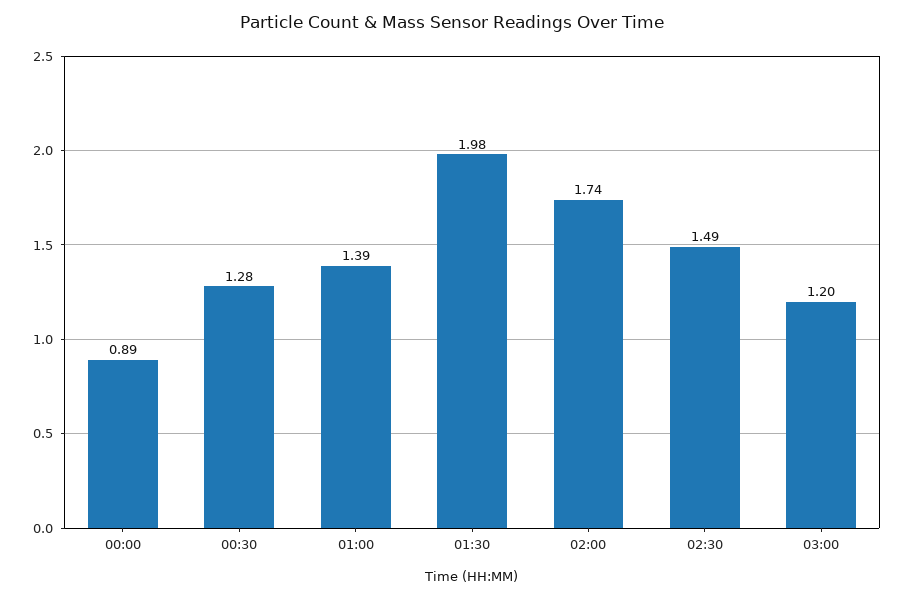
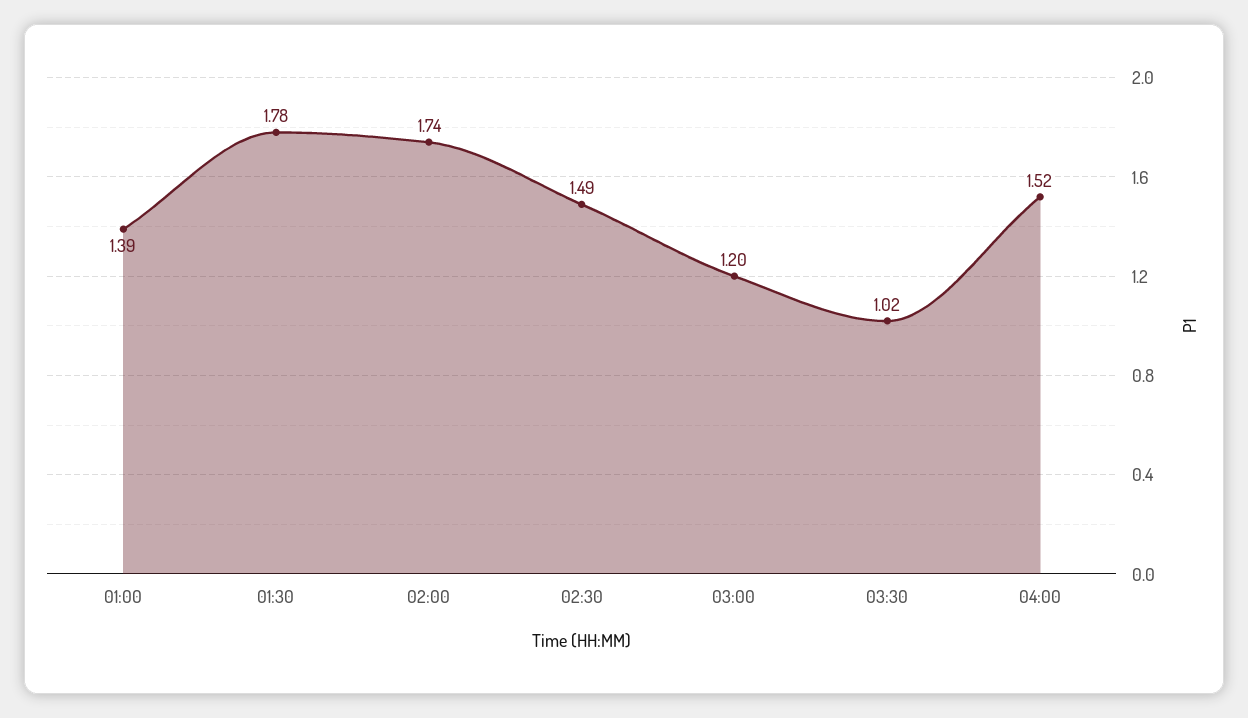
00:00: 0.89 -> none
00:30: 1.28 -> none
01:30: 1.98 -> 1.78
03:30: none -> 1.02
04:00: none -> 1.52

